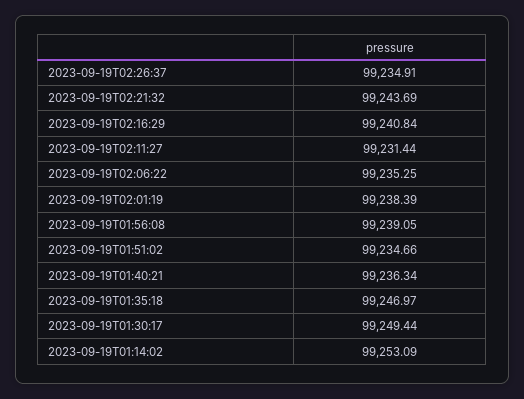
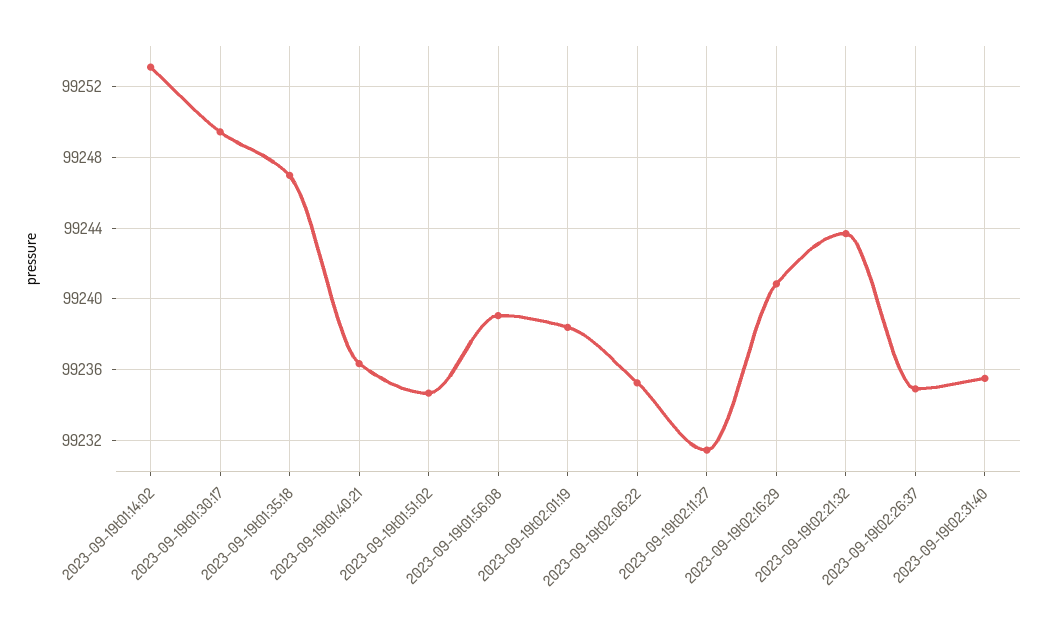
2023-09-19t02:31:40: none -> 99235.5

